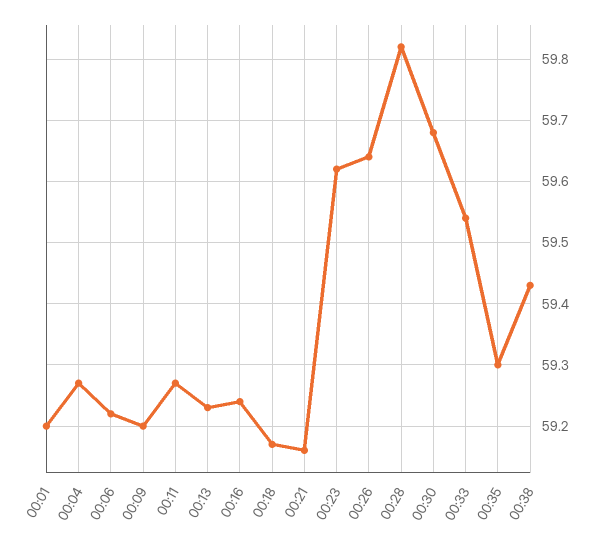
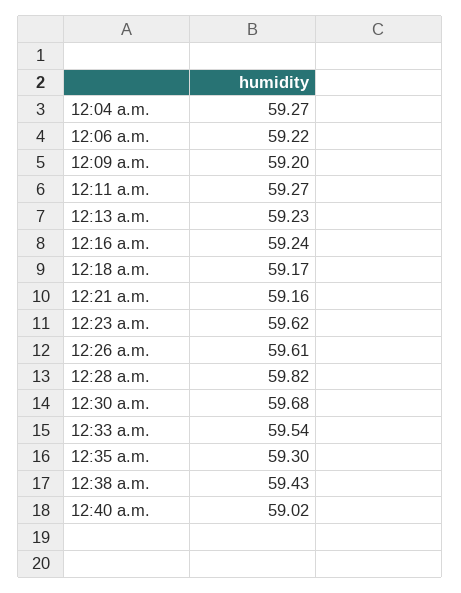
00:01: 59.2 -> none
00:26: 59.64 -> 59.61
12:40 a.m.: none -> 59.02

